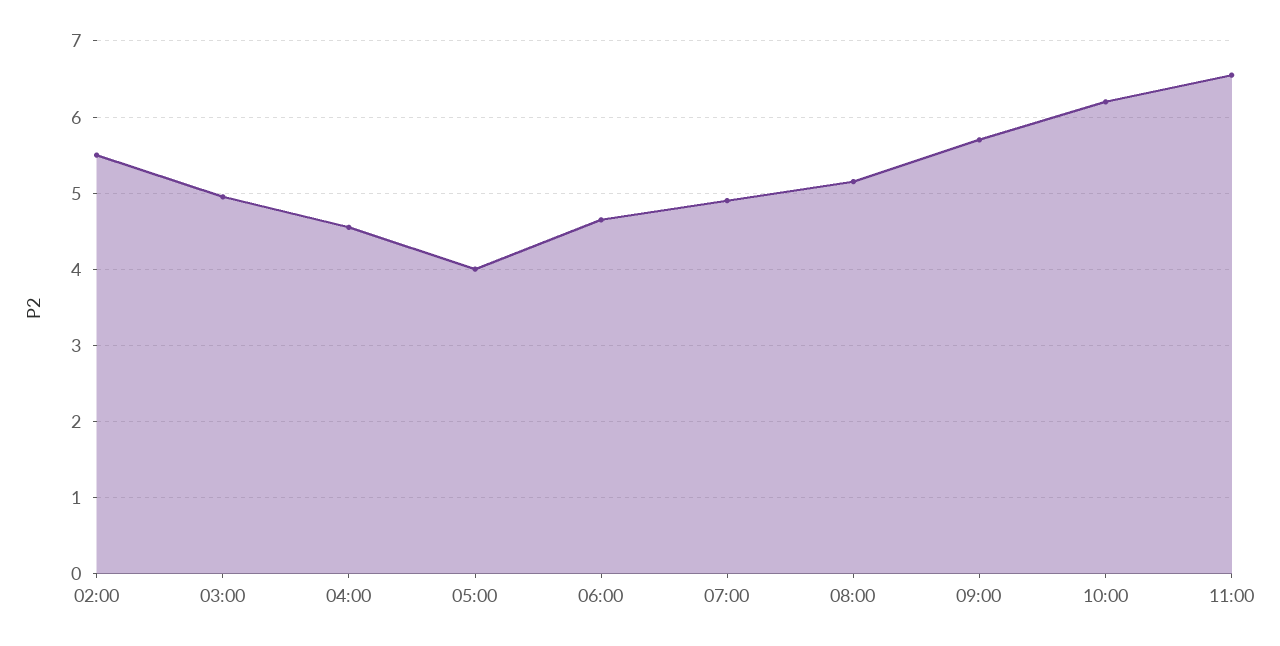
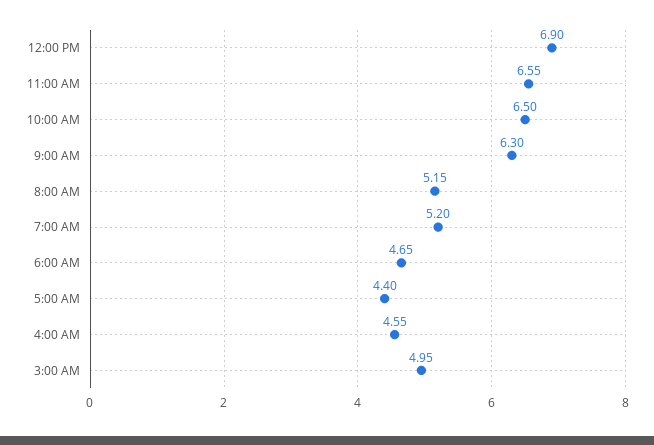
02:00: 5.5 -> none
05:00: 4 -> 4.4
07:00: 4.9 -> 5.2
09:00: 5.7 -> 6.3
10:00: 6.2 -> 6.5
12:00 PM: none -> 6.9

